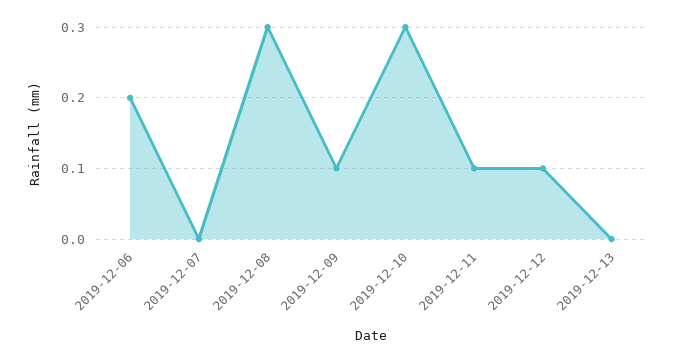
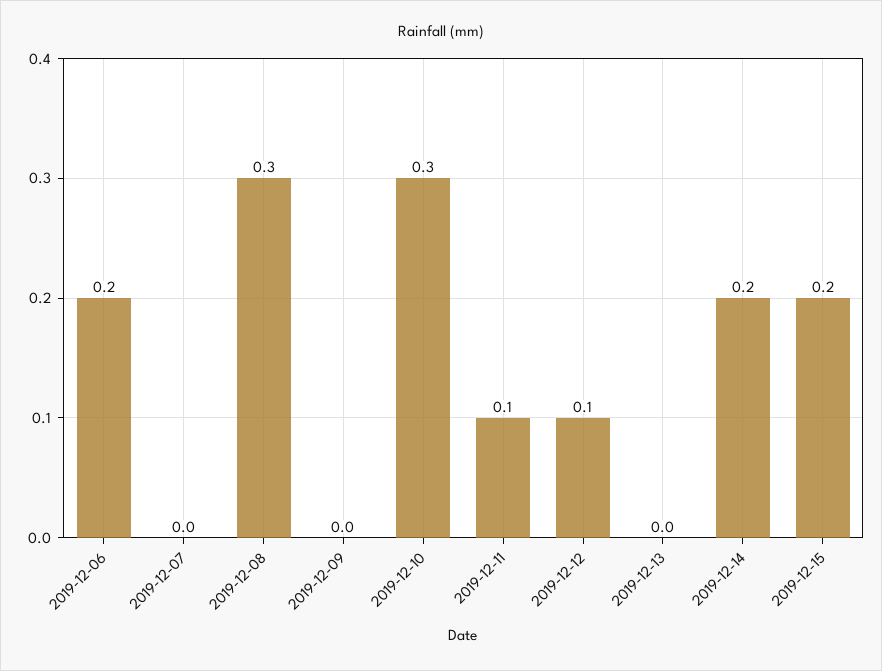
2019-12-09: 0.1 -> 0
2019-12-14: none -> 0.2
2019-12-15: none -> 0.2

